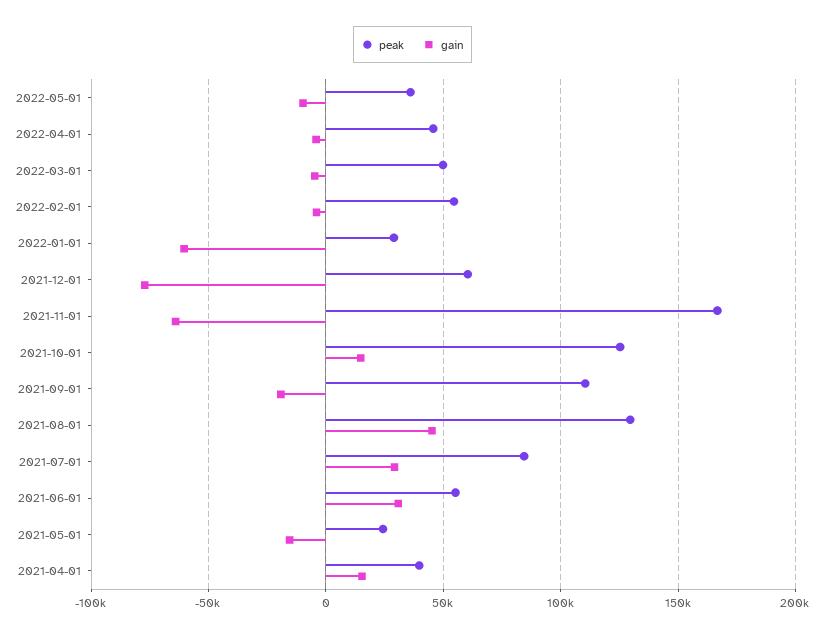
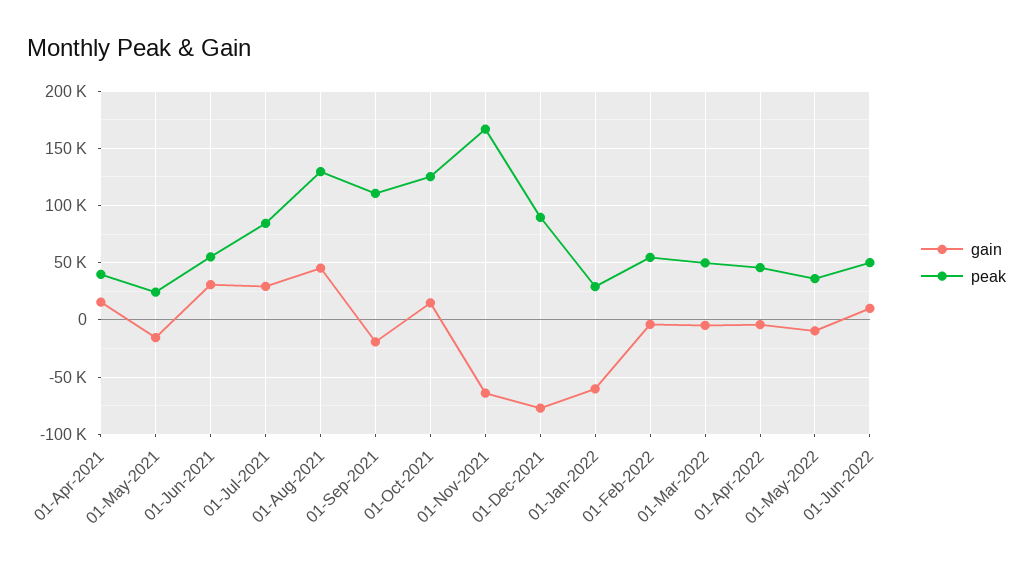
peak, 2021-12-01: 60000 -> 90000
gain, 01-Jun-2022: none -> 10000
peak, 01-Jun-2022: none -> 50000

